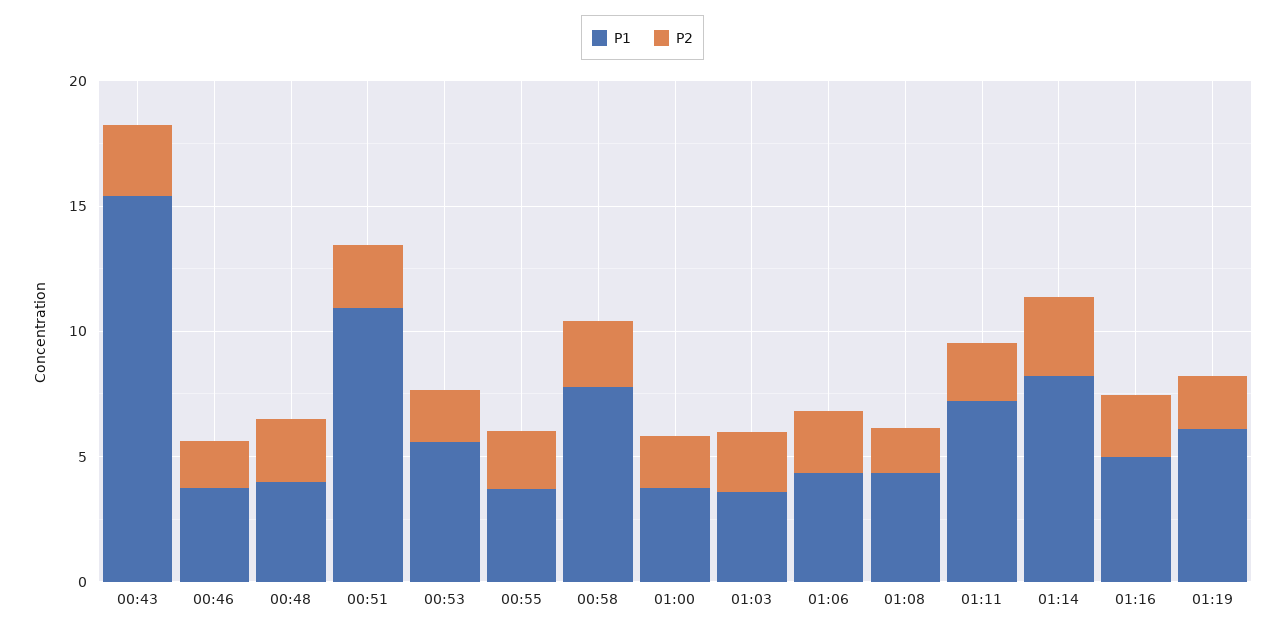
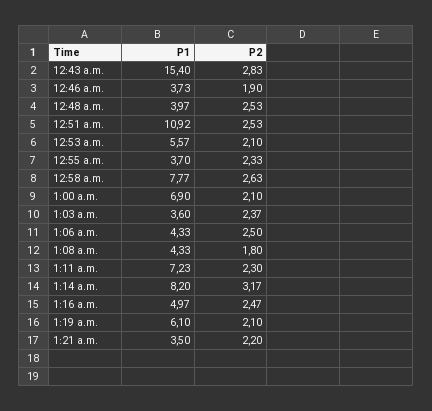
P1, 01:00: 4 -> 6.9
P1, 1:21 a.m.: none -> 3.5
P2, 1:21 a.m.: none -> 2.2

